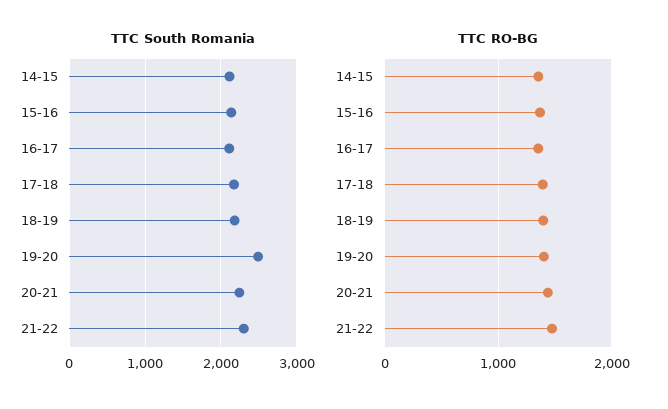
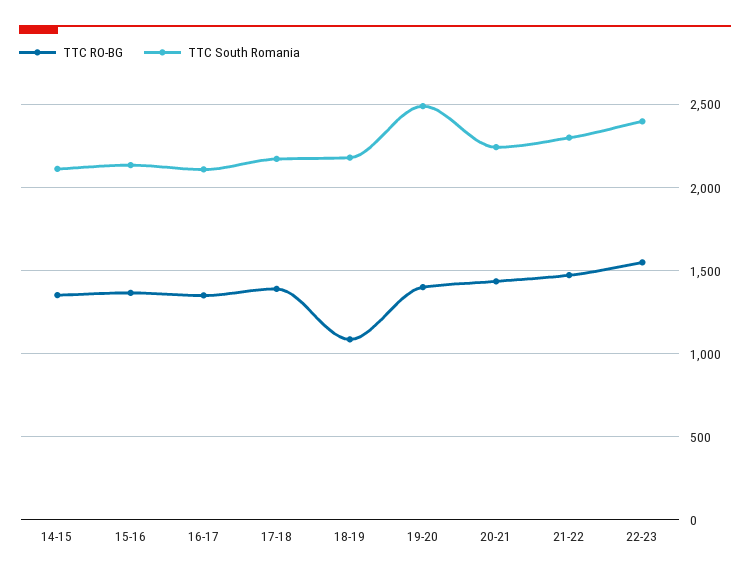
TTC RO-BG, 18-19: 1400 -> 1100
TTC RO-BG, 22-23: none -> 1550
TTC South Romania, 22-23: none -> 2400

